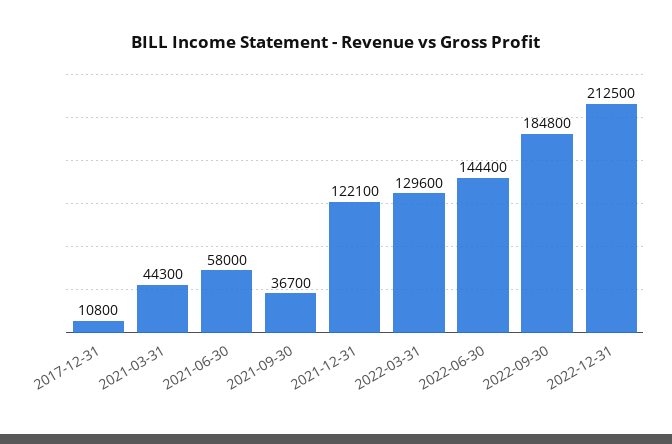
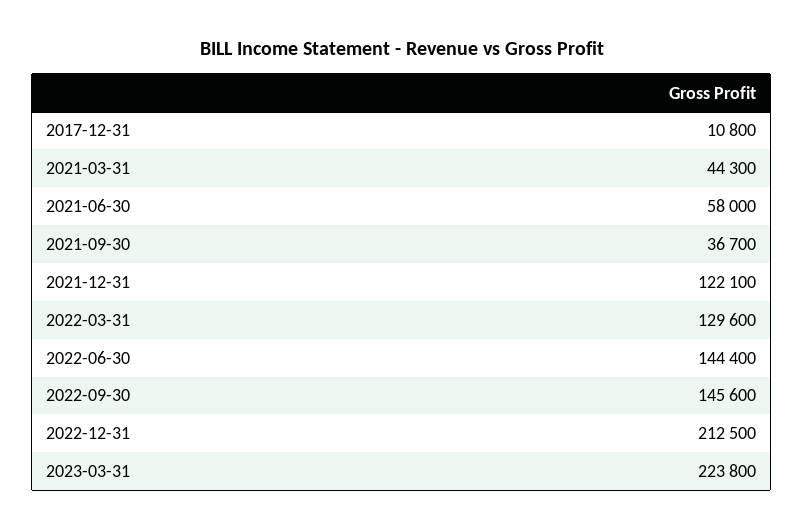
2022-09-30: 184800 -> 145600
2023-03-31: none -> 223800

